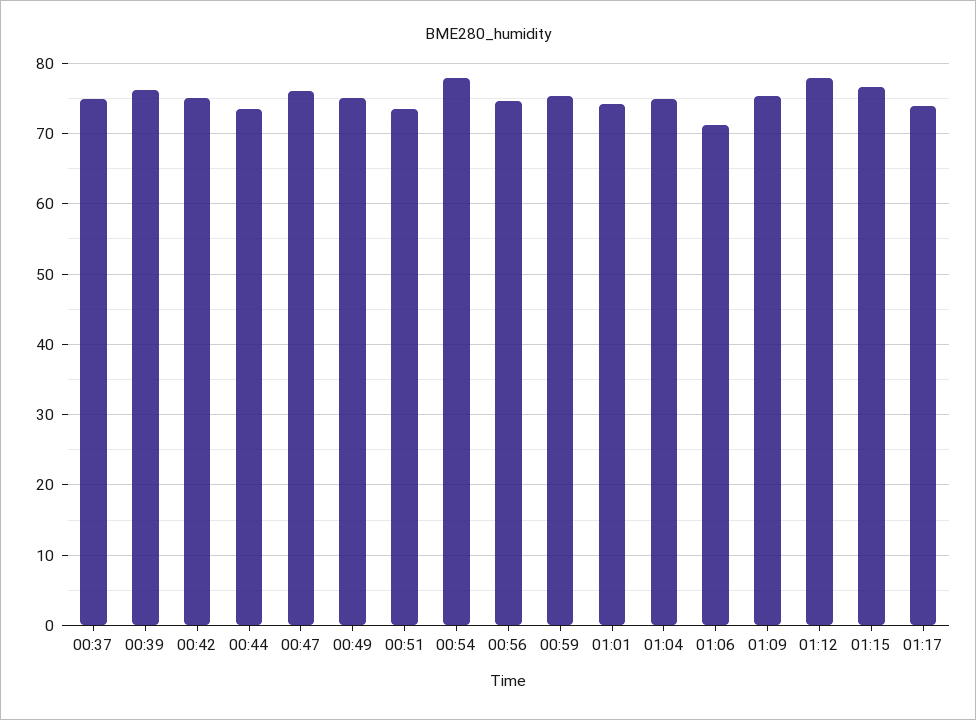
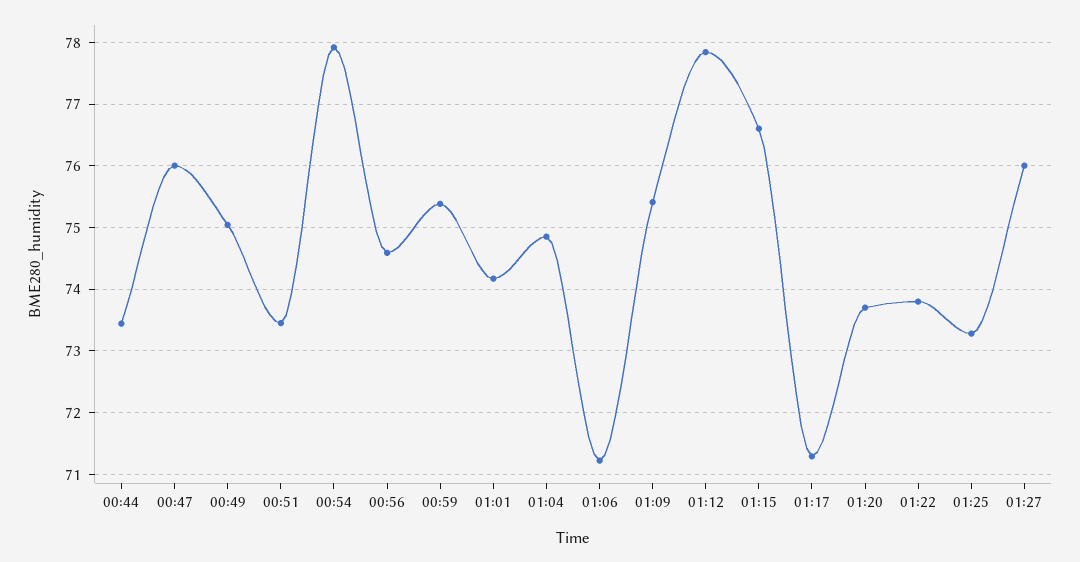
00:37: 75 -> none
00:39: 76 -> none
00:42: 75 -> none
01:17: 74 -> 71.3
01:20: none -> 73.7
01:22: none -> 73.8
01:25: none -> 73.3
01:27: none -> 76

